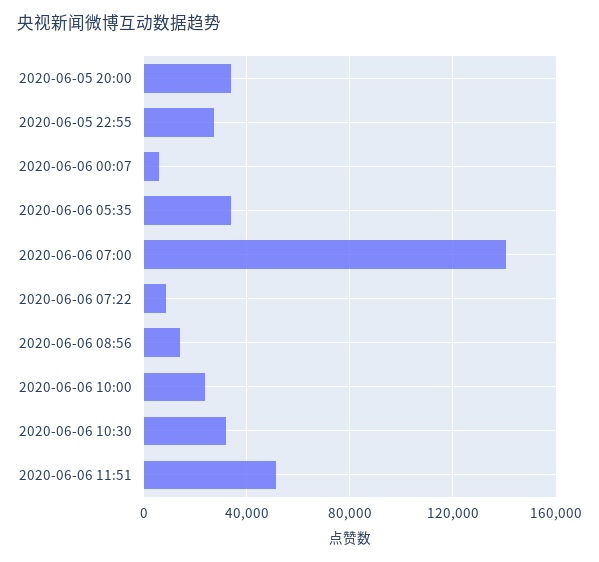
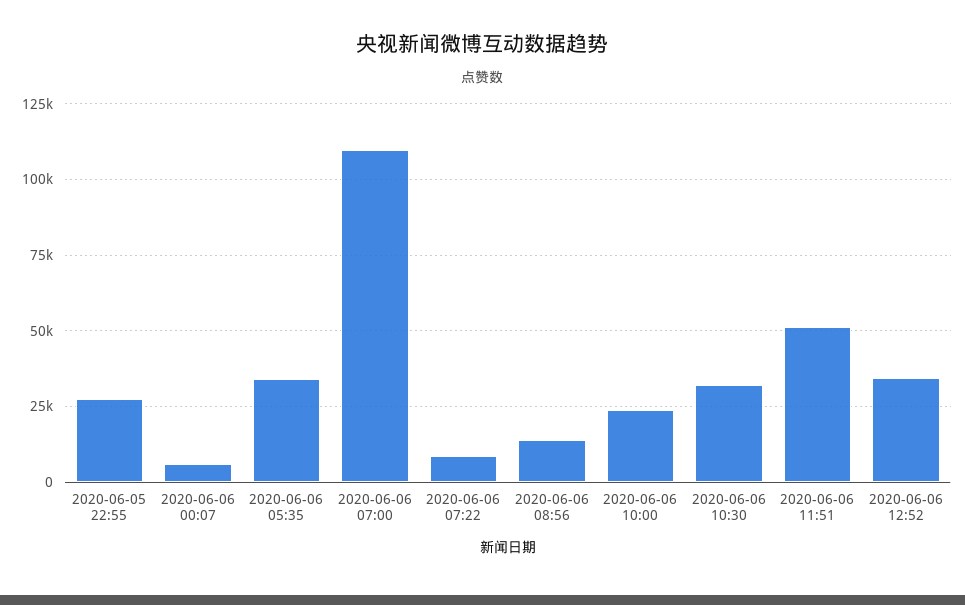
2020-06-05 20:00: 35000 -> none
2020-06-06 07:00: 140000 -> 110000
2020-06-06 12:52: none -> 35000

